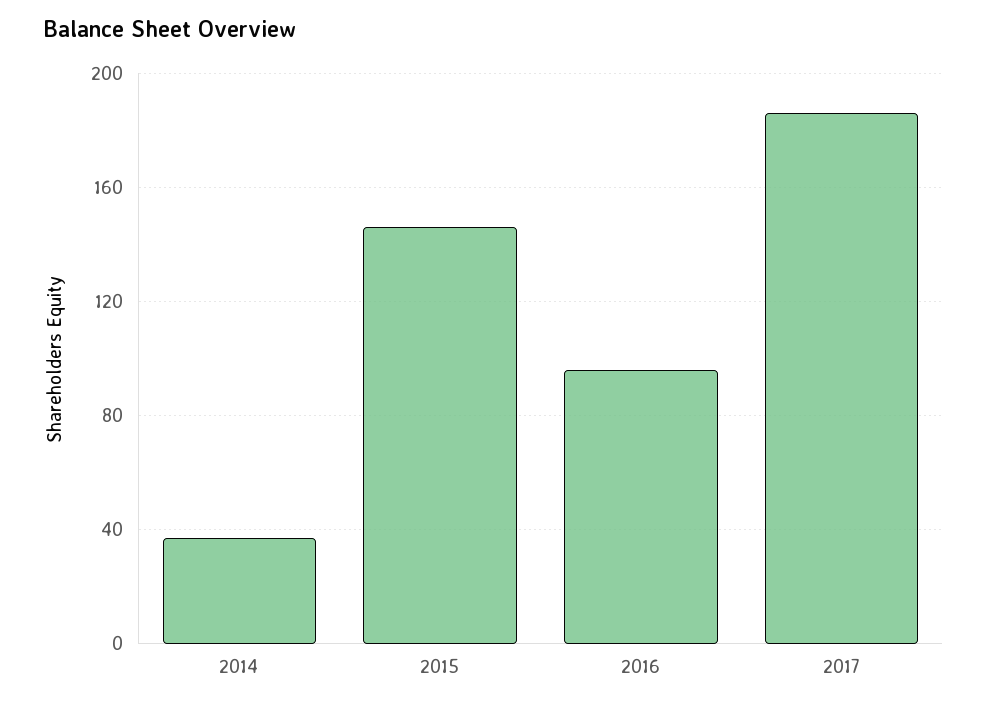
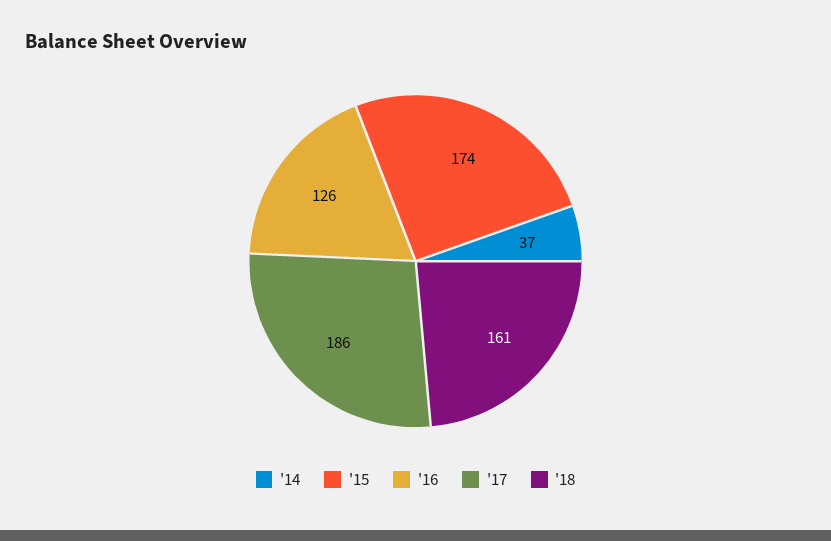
2015: 145 -> 174
2016: 95 -> 126
'18: none -> 161

